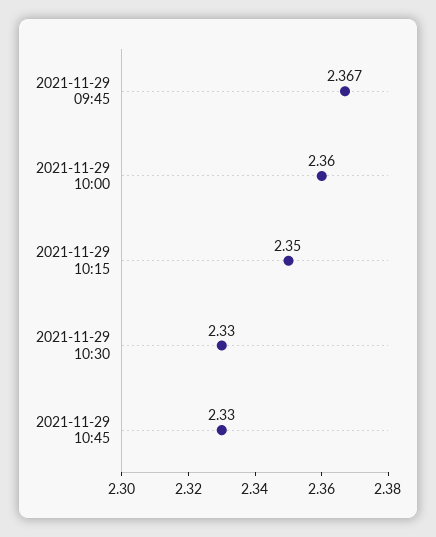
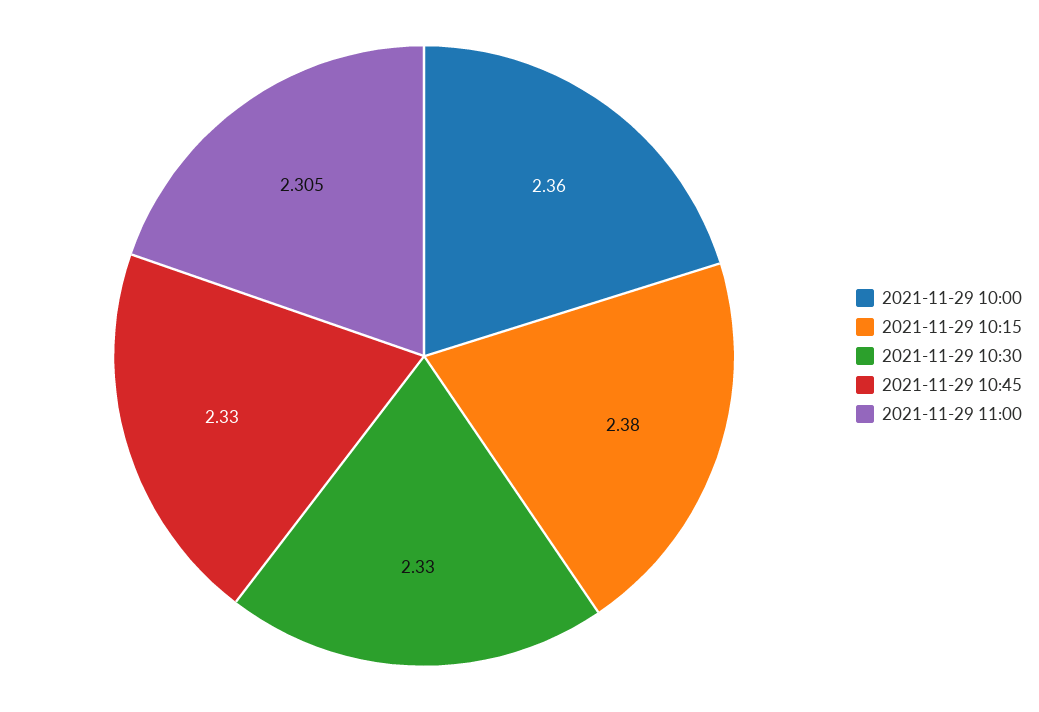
2021-11-29 09:45: 2.367 -> none
2021-11-29 10:15: 2.35 -> 2.38
2021-11-29 11:00: none -> 2.305

